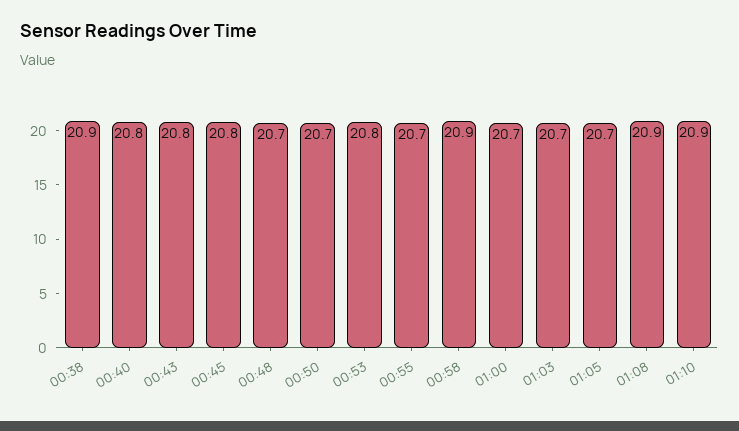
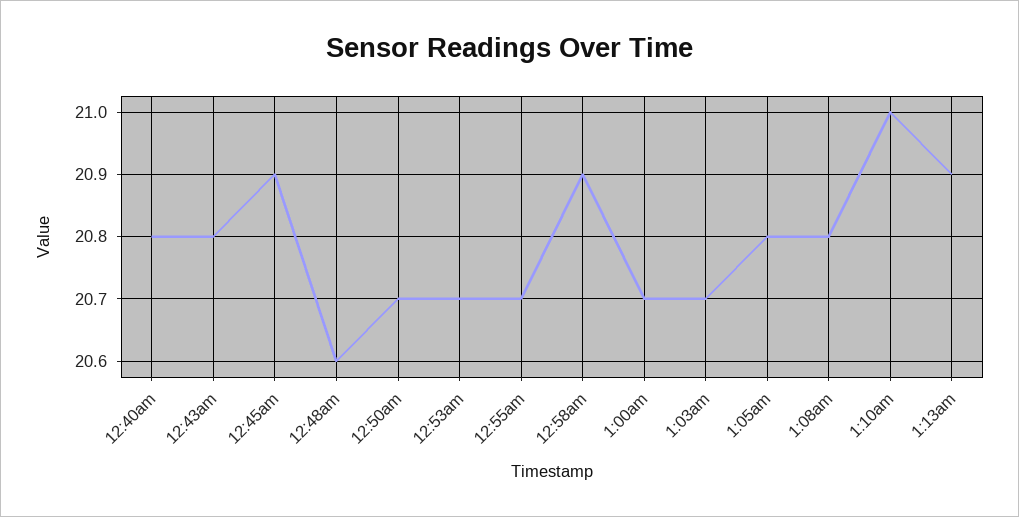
00:38: 20.9 -> none
00:45: 20.8 -> 20.9
00:48: 20.7 -> 20.6
00:53: 20.8 -> 20.7
01:05: 20.7 -> 20.8
01:08: 20.9 -> 20.8
01:10: 20.9 -> 21
1:13am: none -> 20.9

